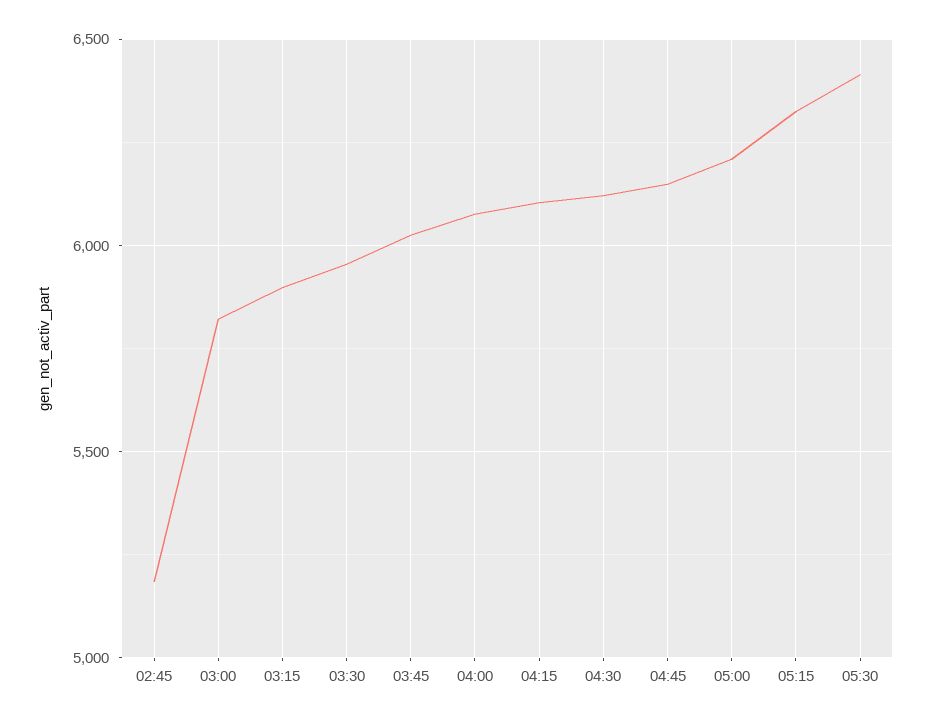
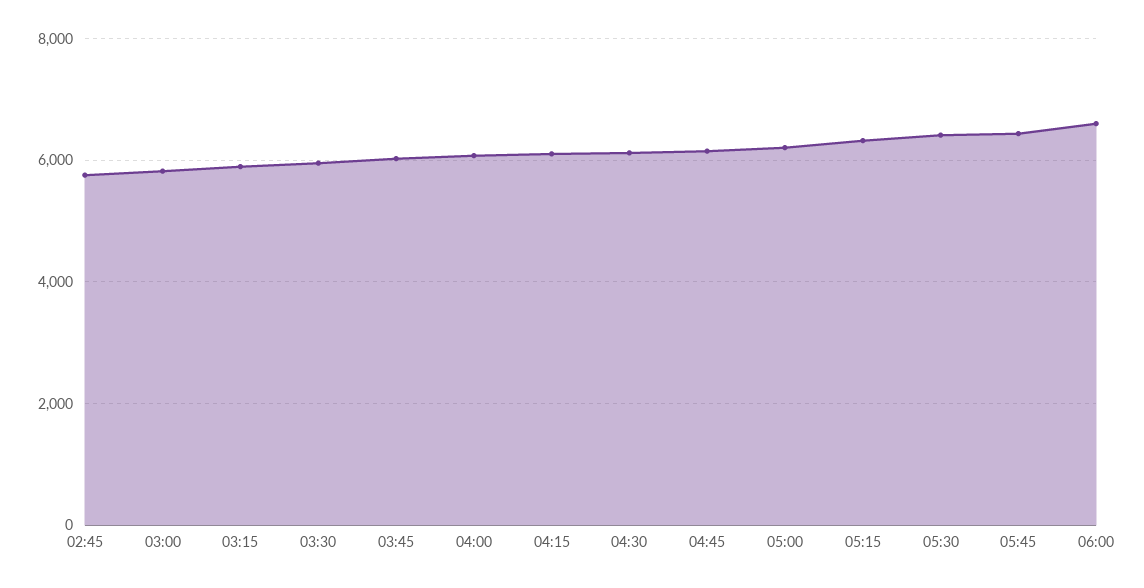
02:45: 5200 -> 5800
05:45: none -> 6400
06:00: none -> 6600

